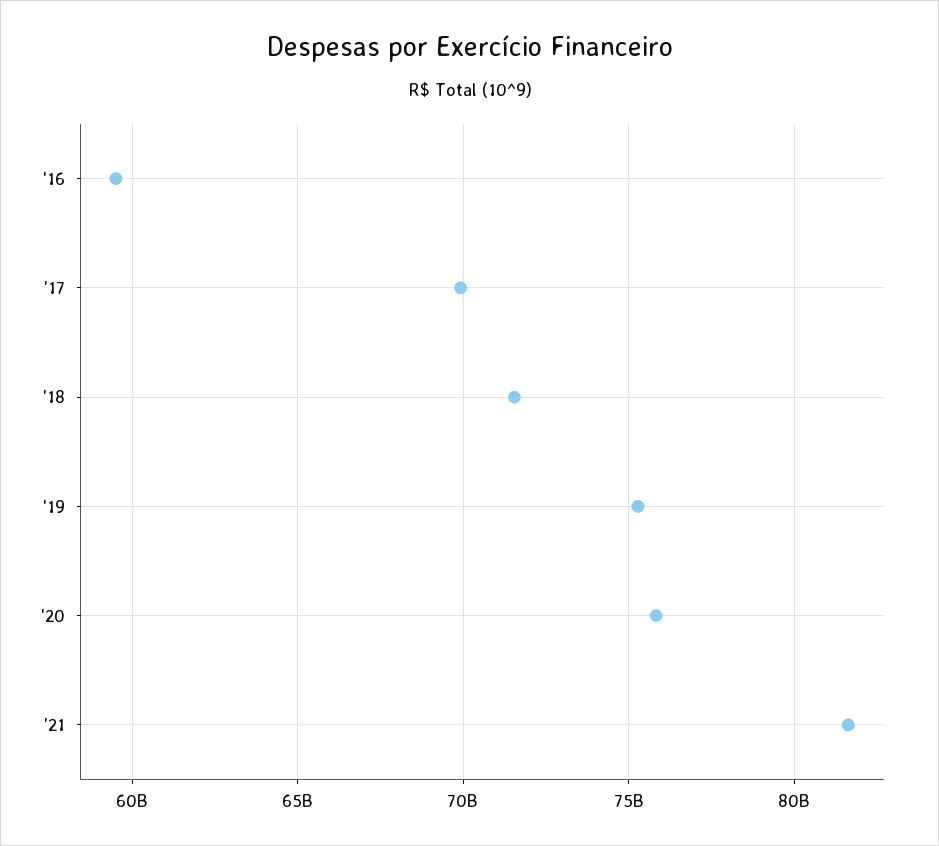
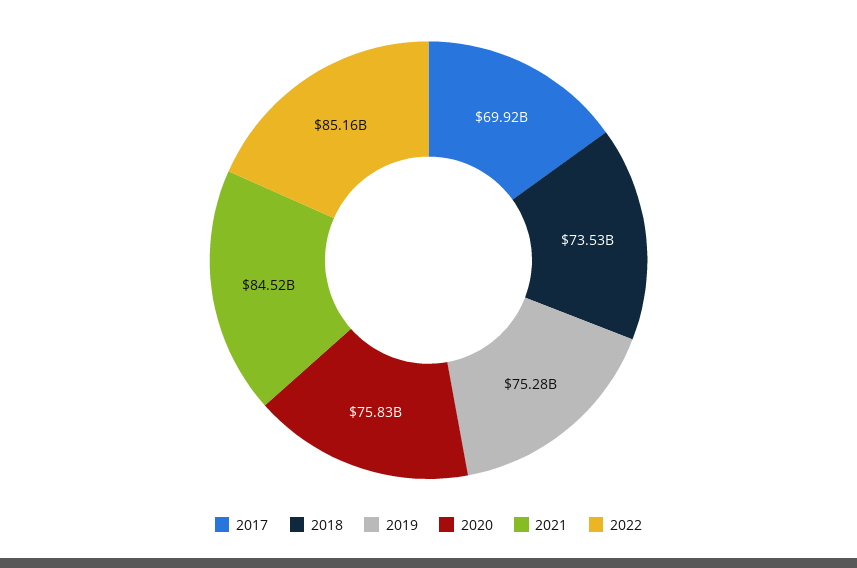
'16: 59500000000 -> none
'18: 71500000000 -> 73530000000
'21: 81500000000 -> 84520000000
2022: none -> 85160000000

